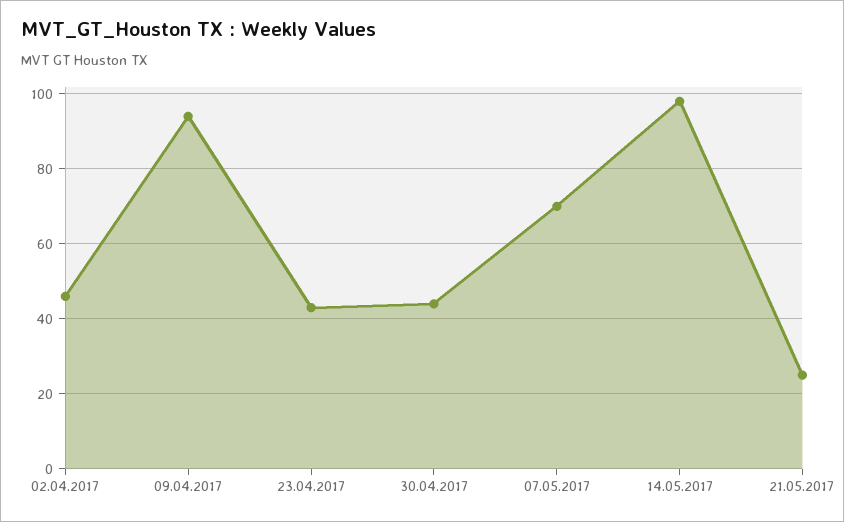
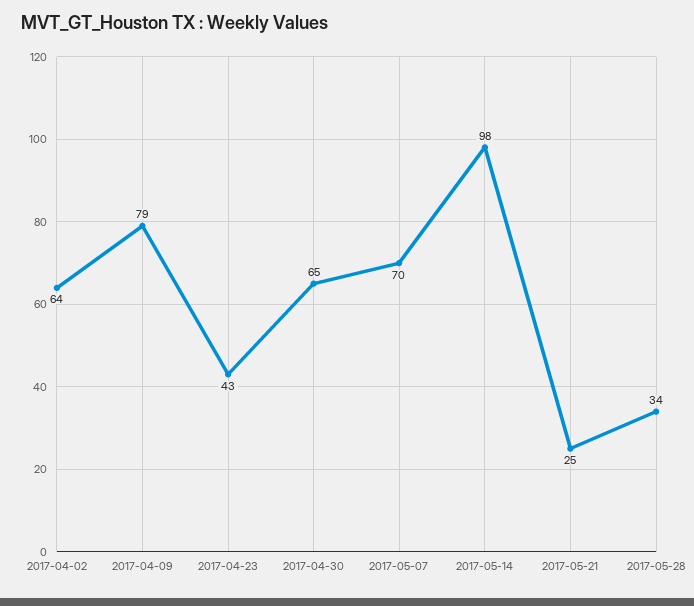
02.04.2017: 45 -> 64
09.04.2017: 95 -> 79
30.04.2017: 45 -> 65
2017-05-28: none -> 34

